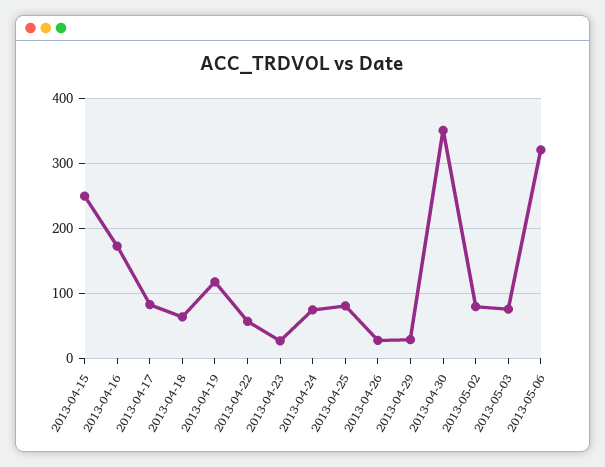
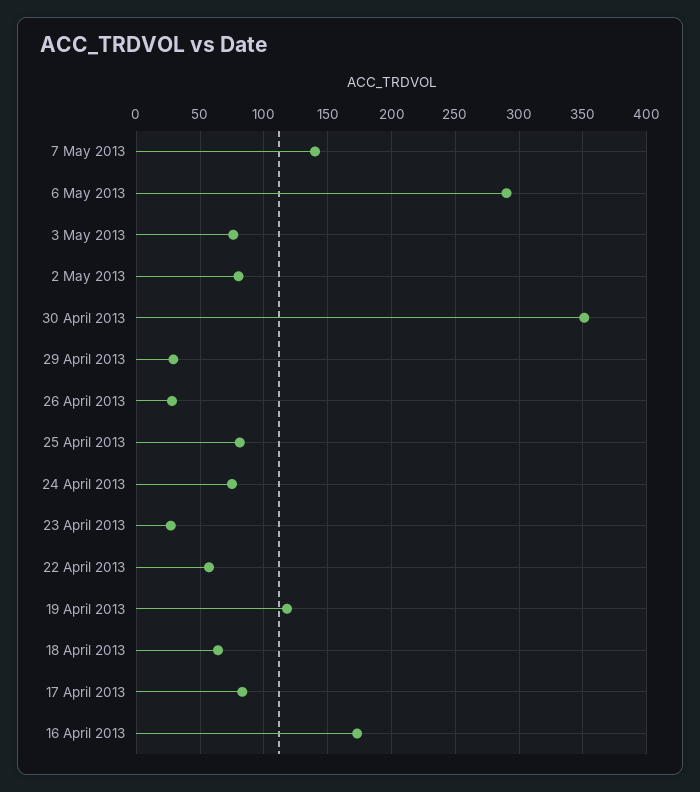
2013-04-15: 250 -> none
2013-05-06: 320 -> 290
7 May 2013: none -> 140

